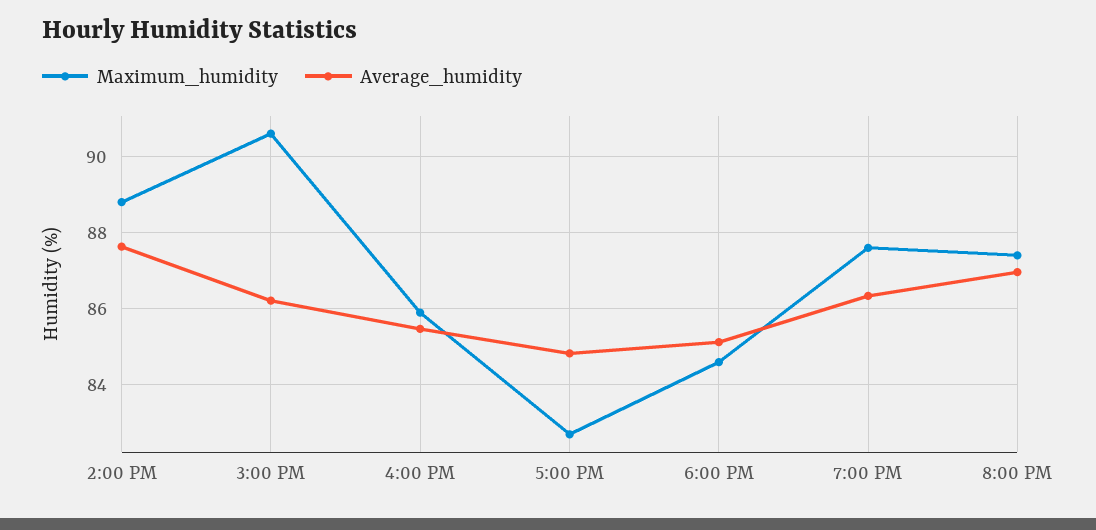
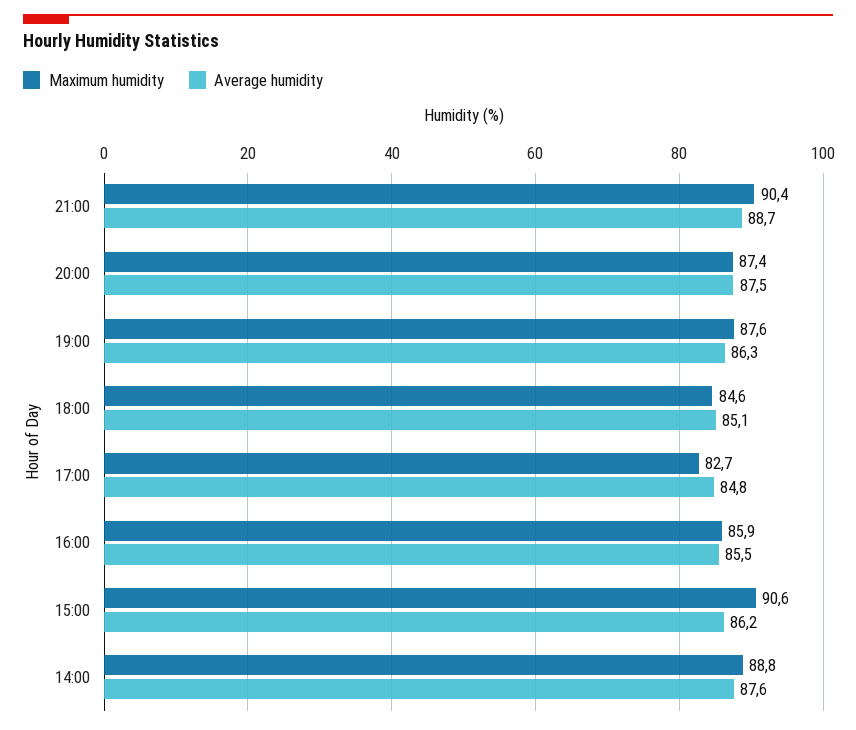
Average_humidity, 8:00 PM: 87 -> 87.5
Maximum_humidity, 21:00: none -> 90.4
Average_humidity, 21:00: none -> 88.7

